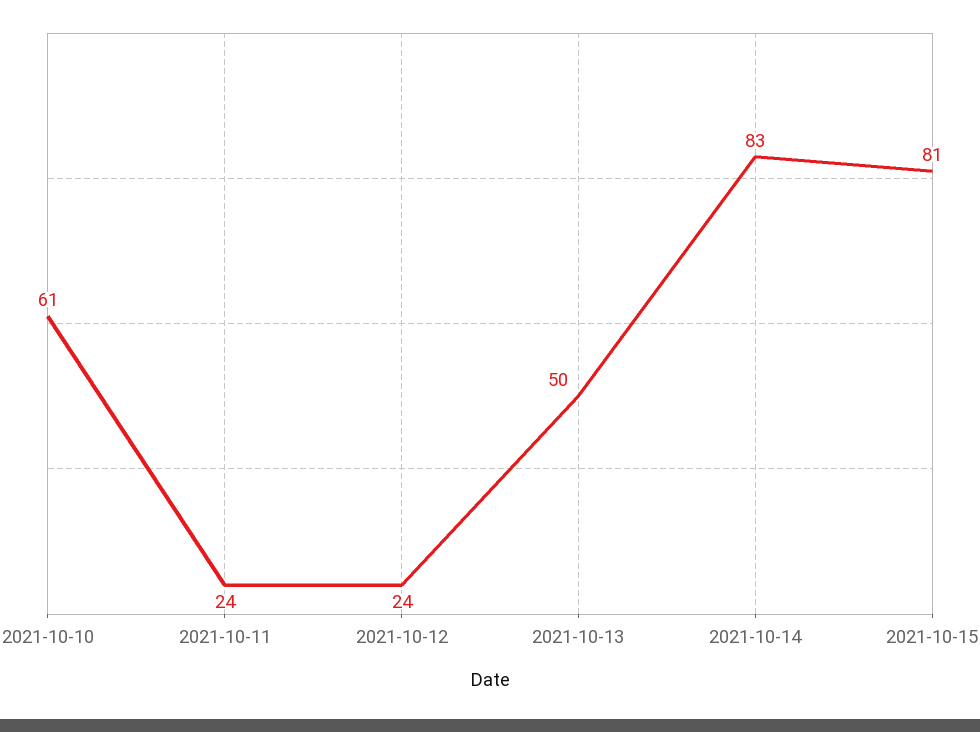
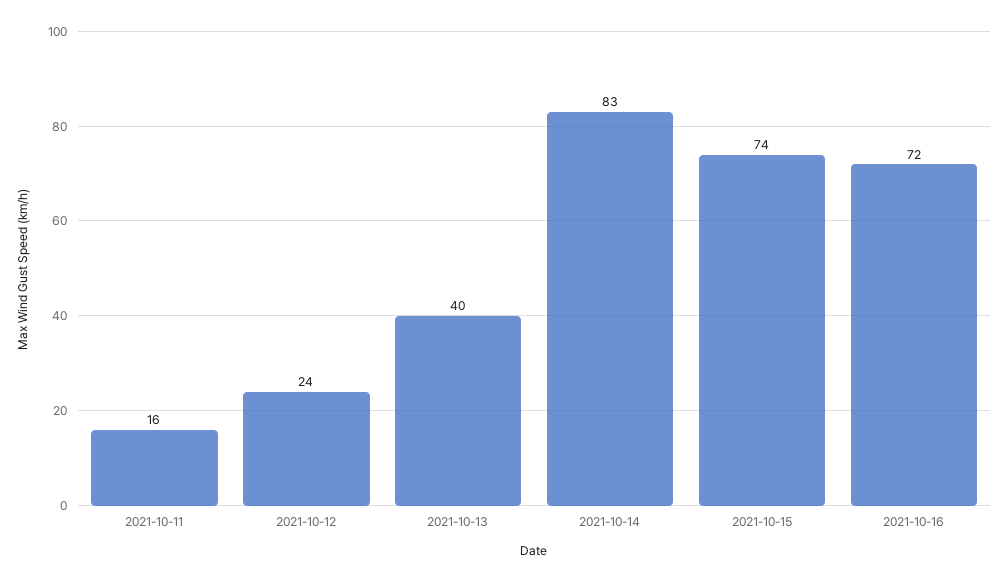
2021-10-10: 61 -> none
2021-10-11: 24 -> 16
2021-10-13: 50 -> 40
2021-10-15: 81 -> 74
2021-10-16: none -> 72

